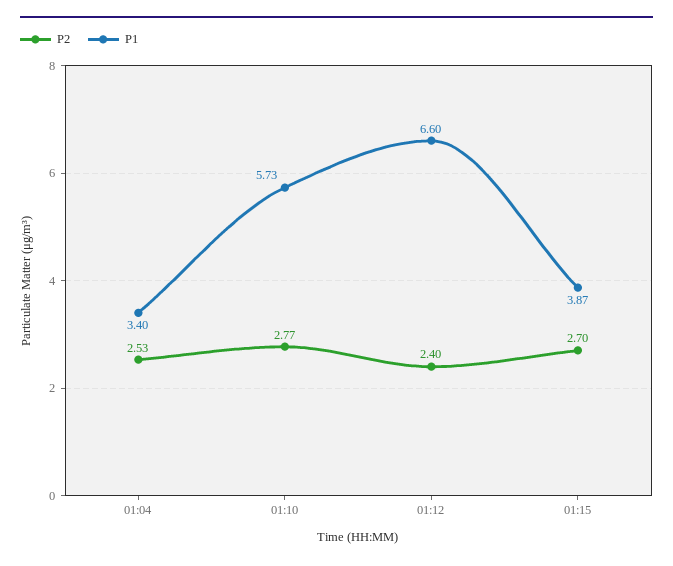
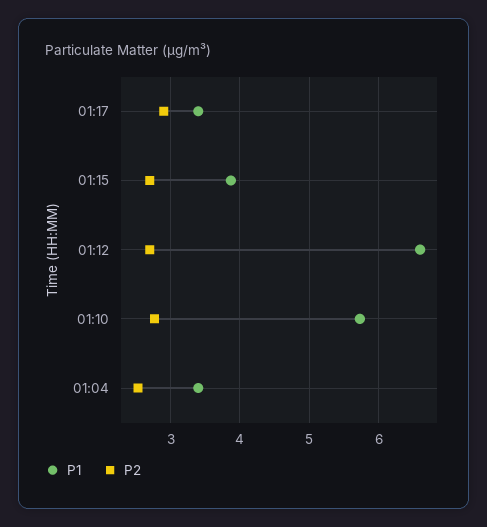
P2, 01:12: 2.4 -> 2.7
P1, 01:17: none -> 3.4
P2, 01:17: none -> 2.9

